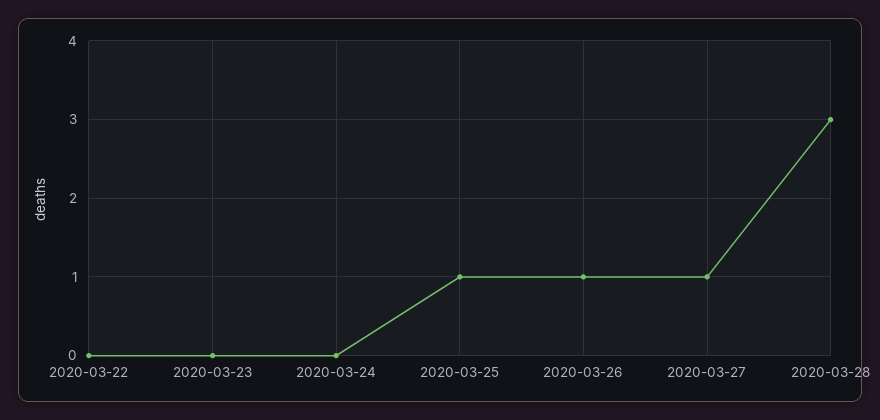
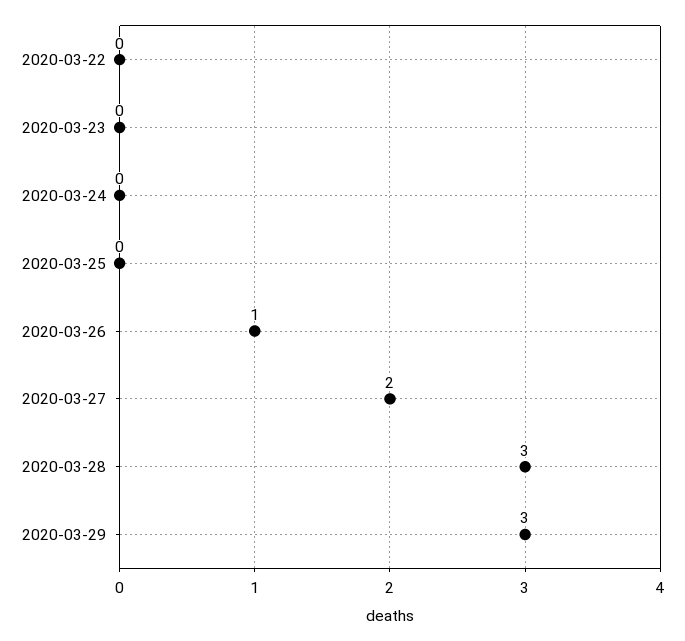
2020-03-25: 1 -> 0
2020-03-27: 1 -> 2
2020-03-29: none -> 3

